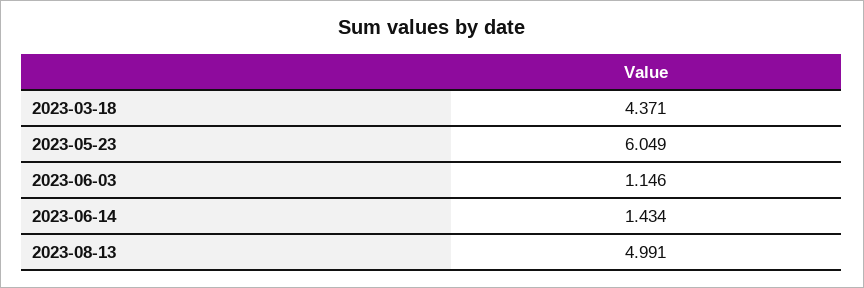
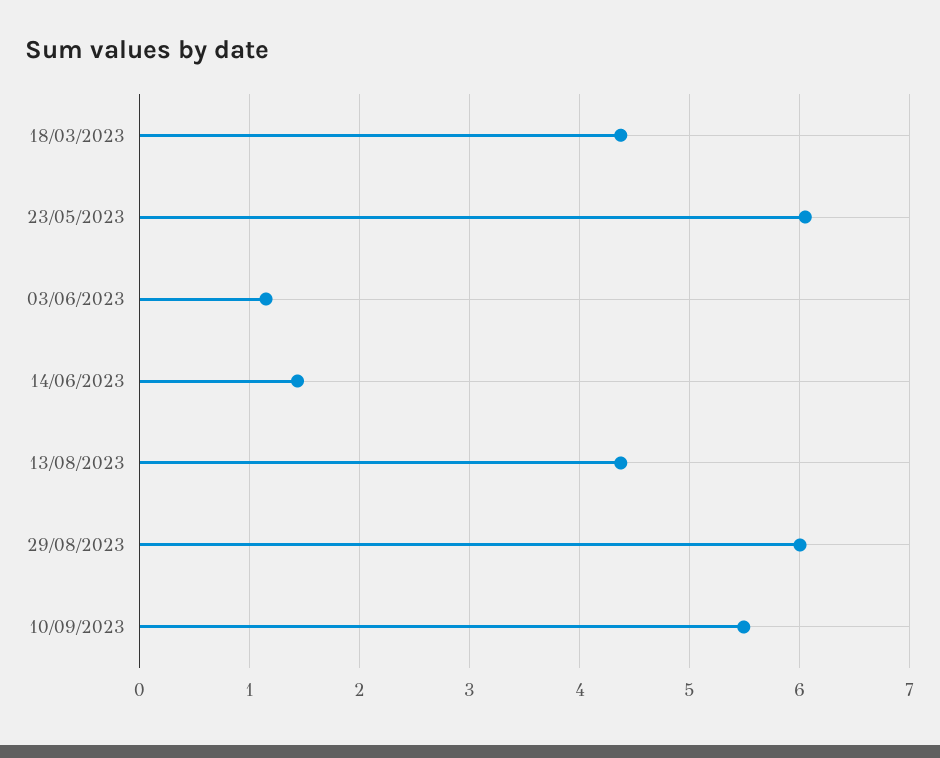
2023-08-13: 4.991 -> 4.4
29/08/2023: none -> 6
10/09/2023: none -> 5.5

